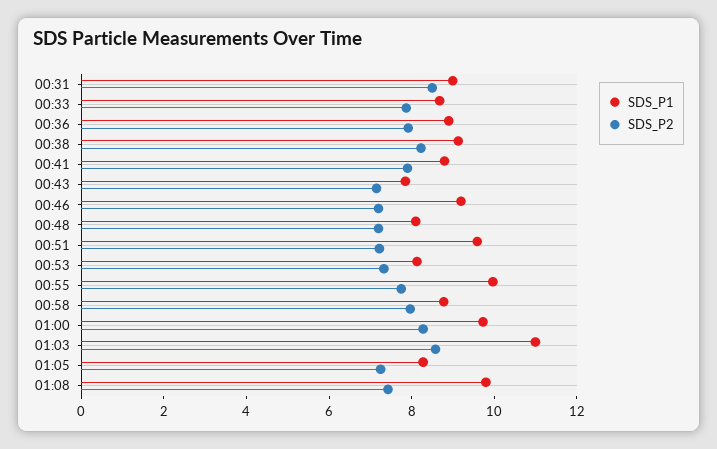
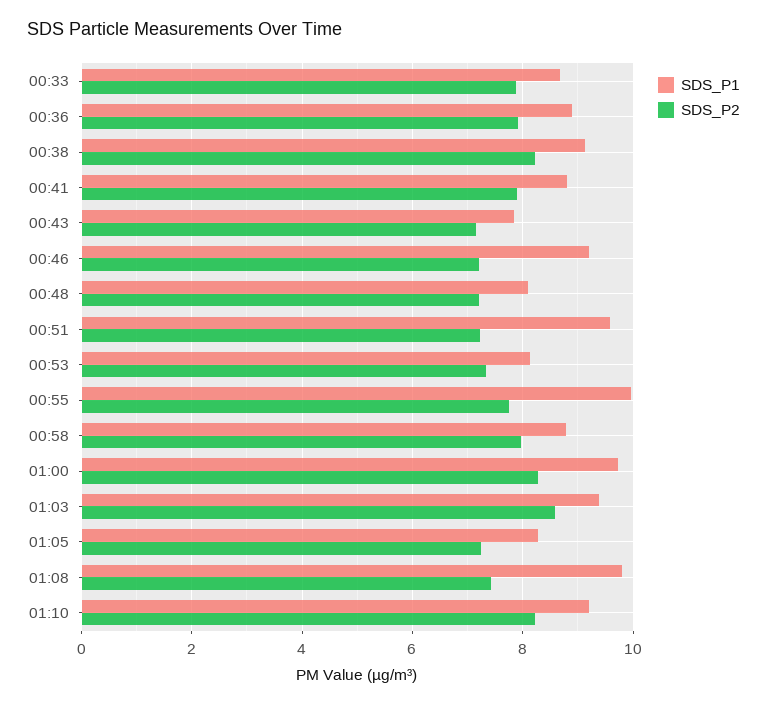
SDS_P1, 00:31: 9 -> none
SDS_P2, 00:31: 8.5 -> none
SDS_P1, 01:03: 11 -> 9.4
SDS_P1, 01:10: none -> 9.2
SDS_P2, 01:10: none -> 8.2

